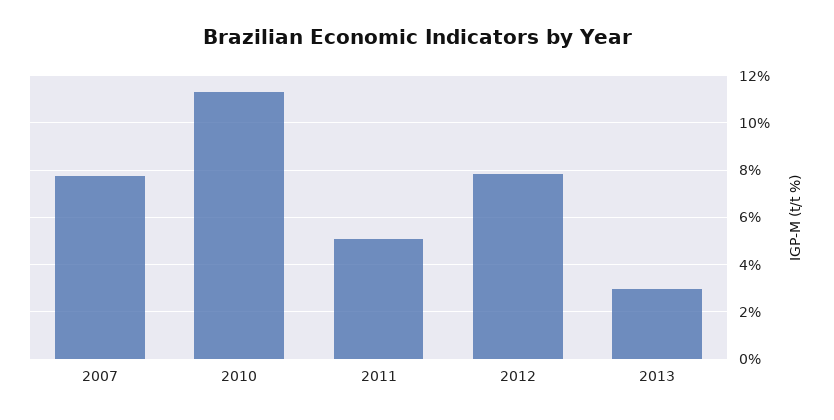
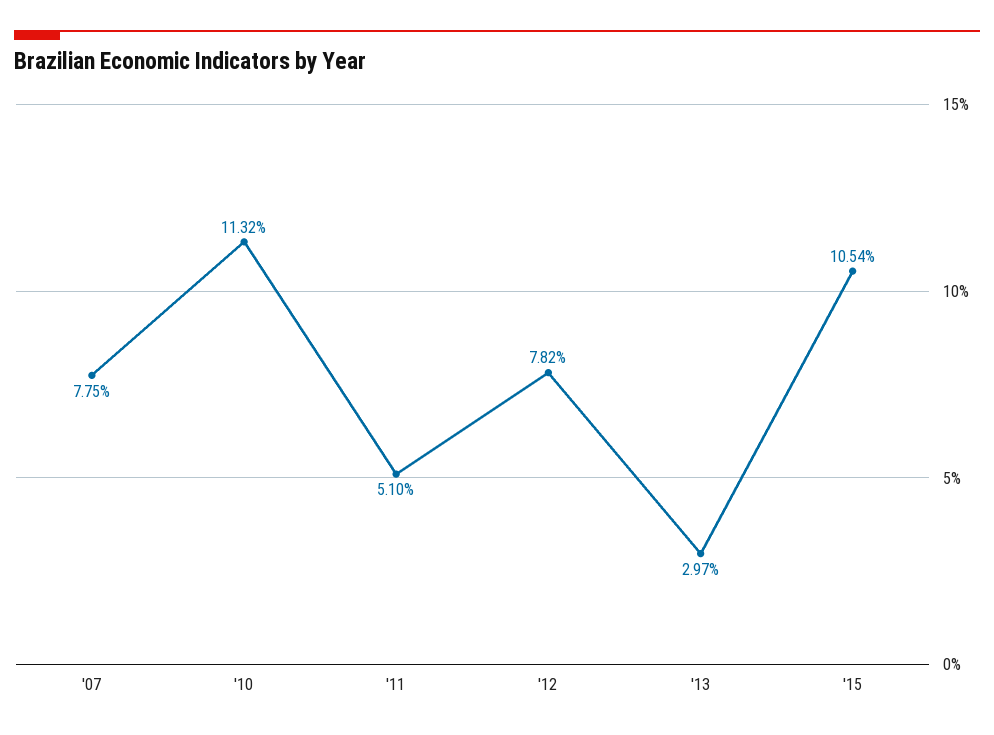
'15: none -> 10.54

